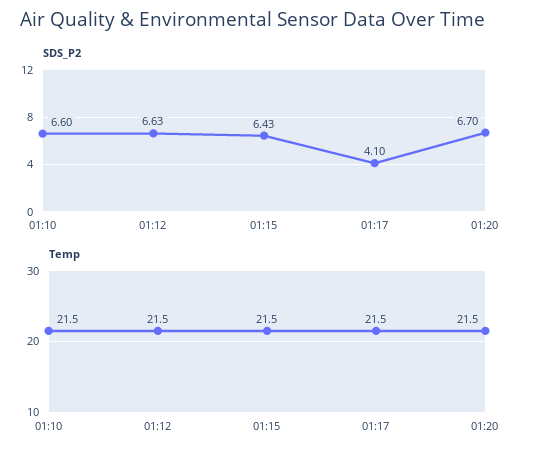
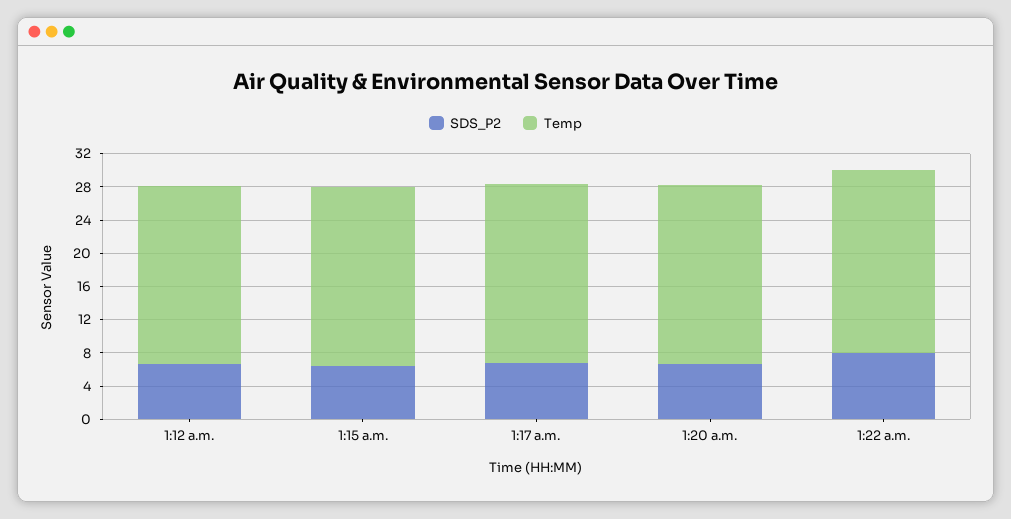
SDS_P2, 01:10: 6.6 -> none
SDS_P2, 01:17: 4.1 -> 7
Temp, 01:10: 21.5 -> none
SDS_P2, 1:22 a.m.: none -> 8
Temp, 1:22 a.m.: none -> 22

